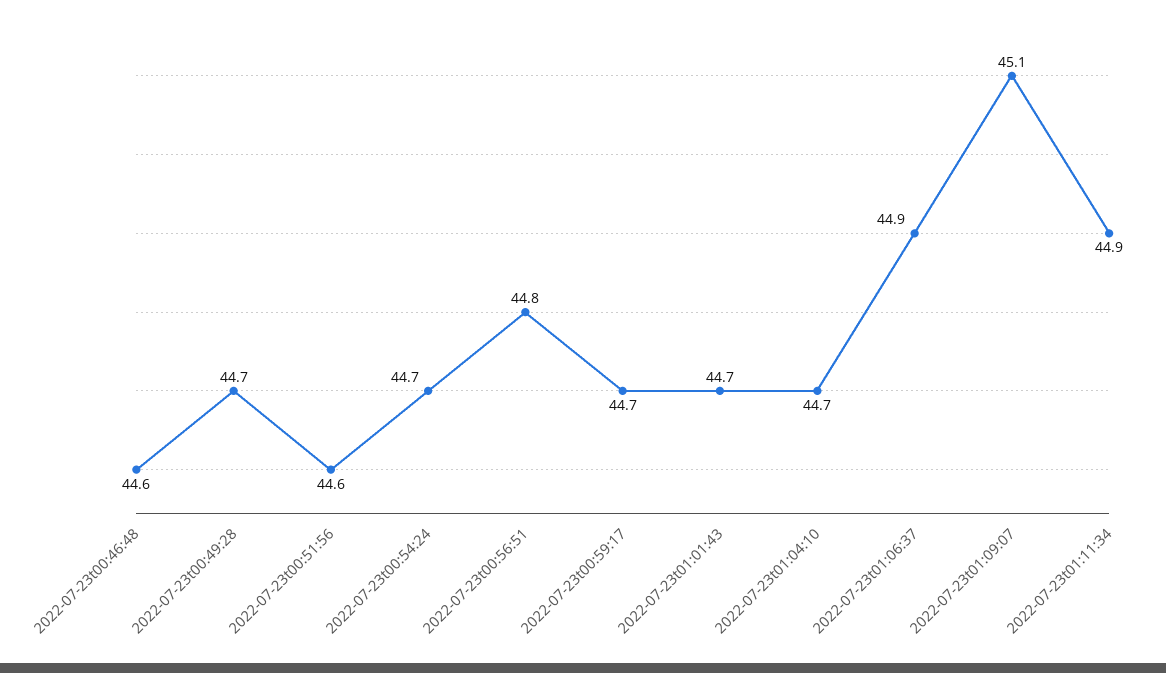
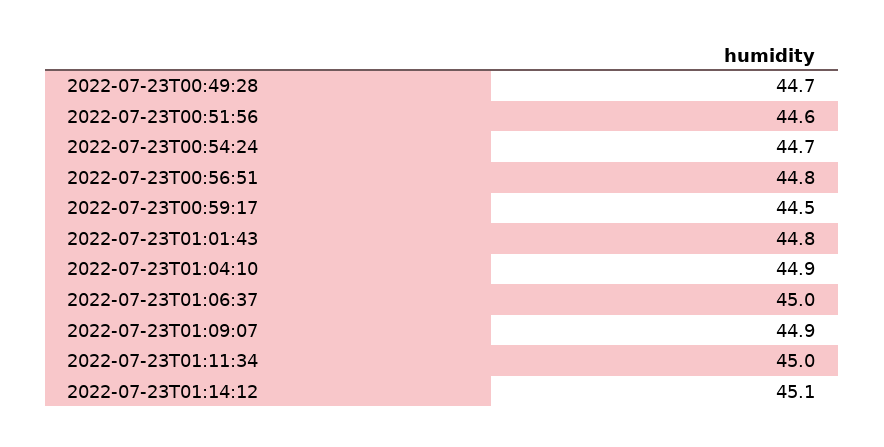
2022-07-23t00:46:48: 44.6 -> none
2022-07-23t00:59:17: 44.7 -> 44.5
2022-07-23t01:01:43: 44.7 -> 44.8
2022-07-23t01:04:10: 44.7 -> 44.9
2022-07-23t01:06:37: 44.9 -> 45
2022-07-23t01:09:07: 45.1 -> 44.9
2022-07-23t01:11:34: 44.9 -> 45
2022-07-23T01:14:12: none -> 45.1

